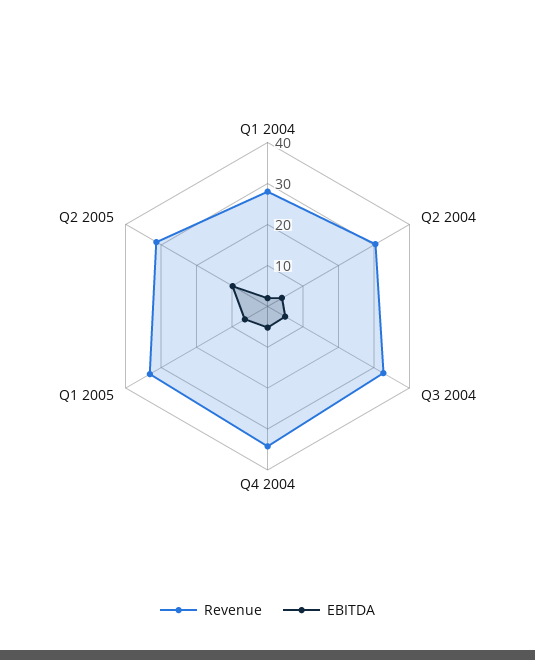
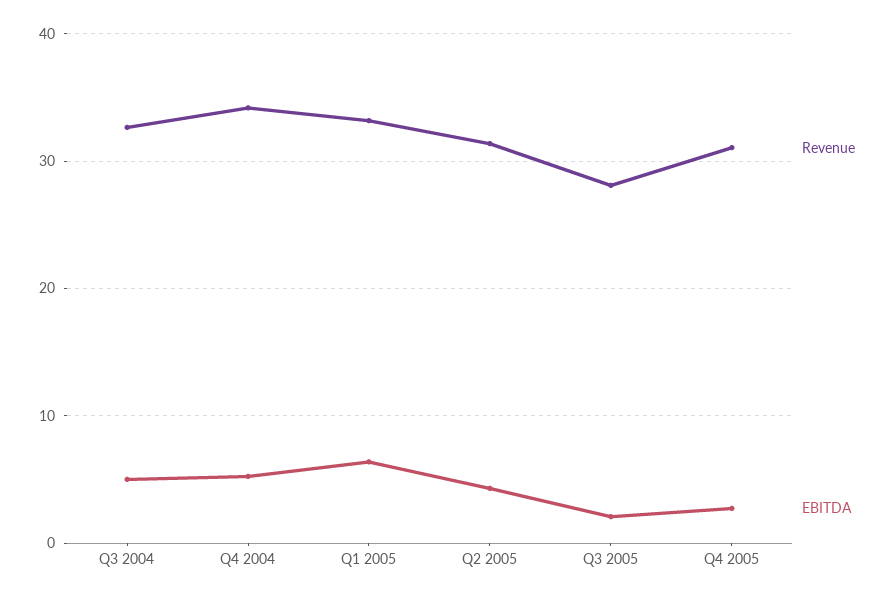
Revenue, Q1 2004: 28 -> none
EBITDA, Q1 2004: 2 -> none
Revenue, Q2 2004: 30 -> none
EBITDA, Q2 2004: 4 -> none
EBITDA, Q2 2005: 10 -> 4
Revenue, Q3 2005: none -> 28
EBITDA, Q3 2005: none -> 2
Revenue, Q4 2005: none -> 31
EBITDA, Q4 2005: none -> 3

